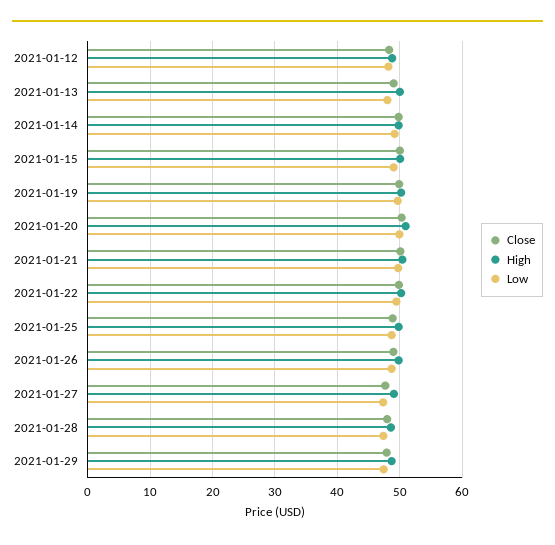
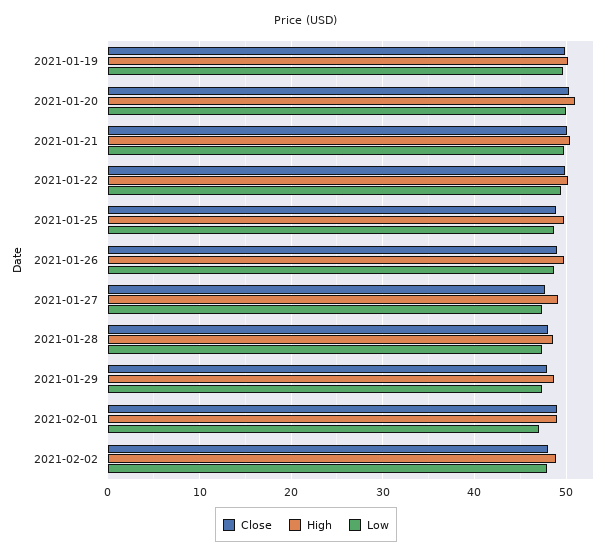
Close, 2021-01-12: 48 -> none
High, 2021-01-12: 49 -> none
Low, 2021-01-12: 48 -> none
Close, 2021-01-13: 49 -> none
High, 2021-01-13: 50 -> none
Low, 2021-01-13: 48 -> none
Close, 2021-01-14: 50 -> none
High, 2021-01-14: 50 -> none
Low, 2021-01-14: 49 -> none
Close, 2021-01-15: 50 -> none
High, 2021-01-15: 50 -> none
Low, 2021-01-15: 49 -> none
Close, 2021-02-01: none -> 49
High, 2021-02-01: none -> 49
Low, 2021-02-01: none -> 47
Close, 2021-02-02: none -> 48
High, 2021-02-02: none -> 49
Low, 2021-02-02: none -> 48

